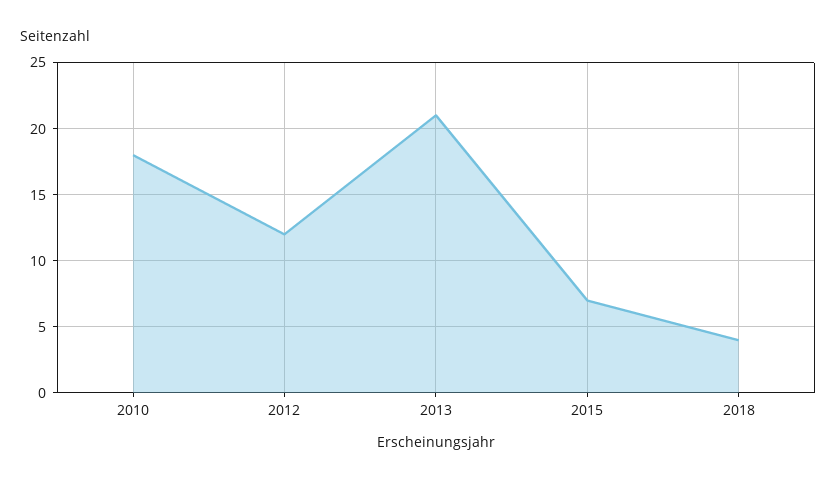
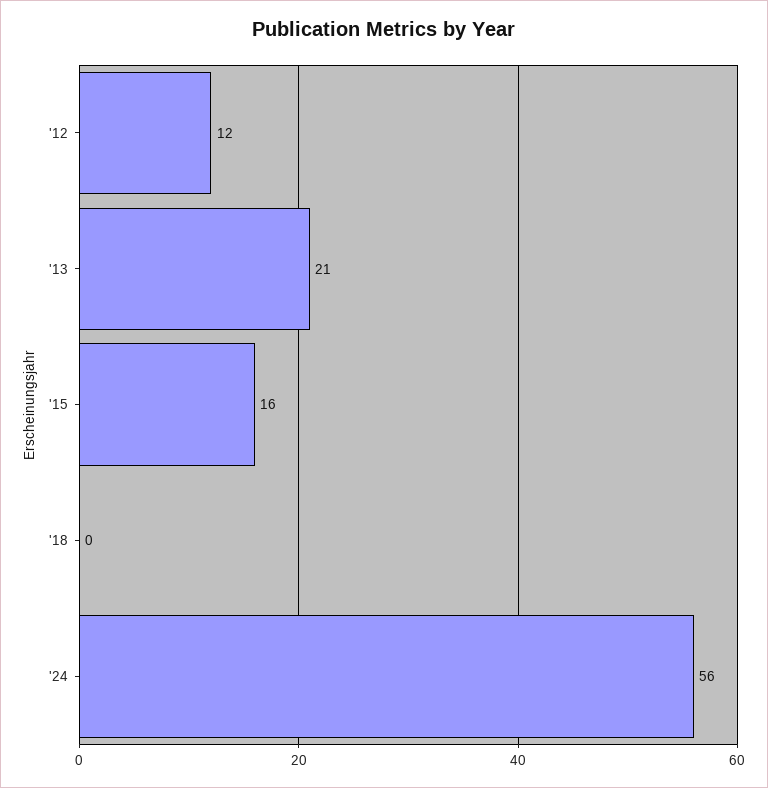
2010: 18 -> none
2015: 7 -> 16
2018: 4 -> 0
'24: none -> 56

